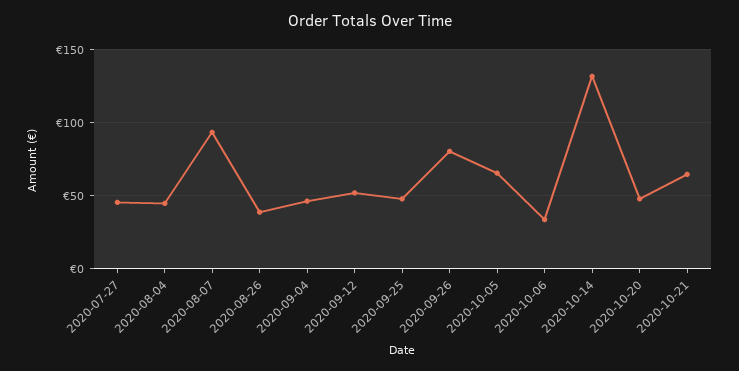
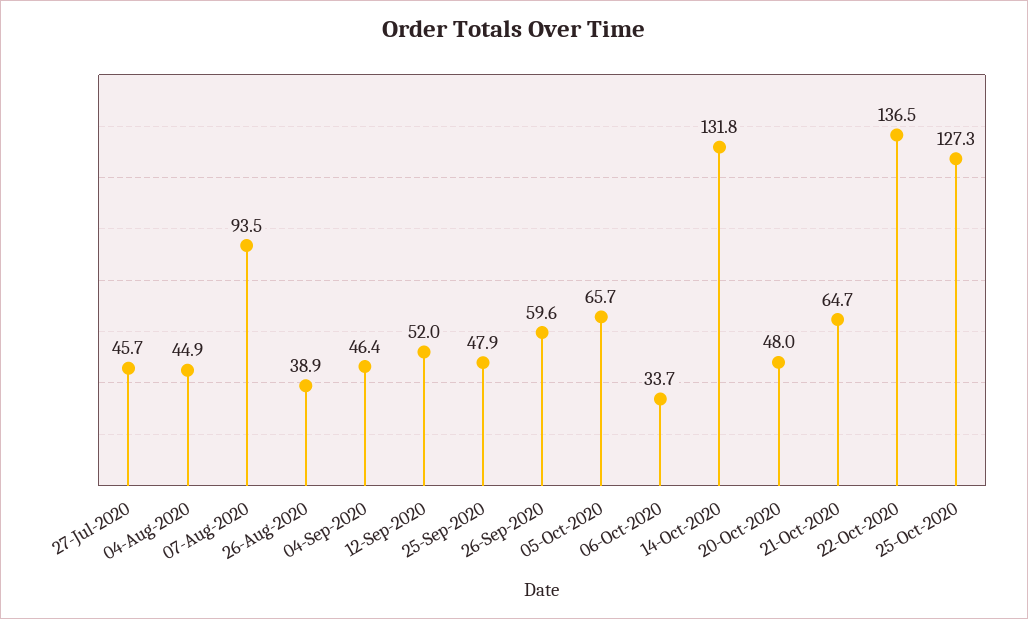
2020-09-26: 80 -> 59.6
22-Oct-2020: none -> 136.5
25-Oct-2020: none -> 127.3

